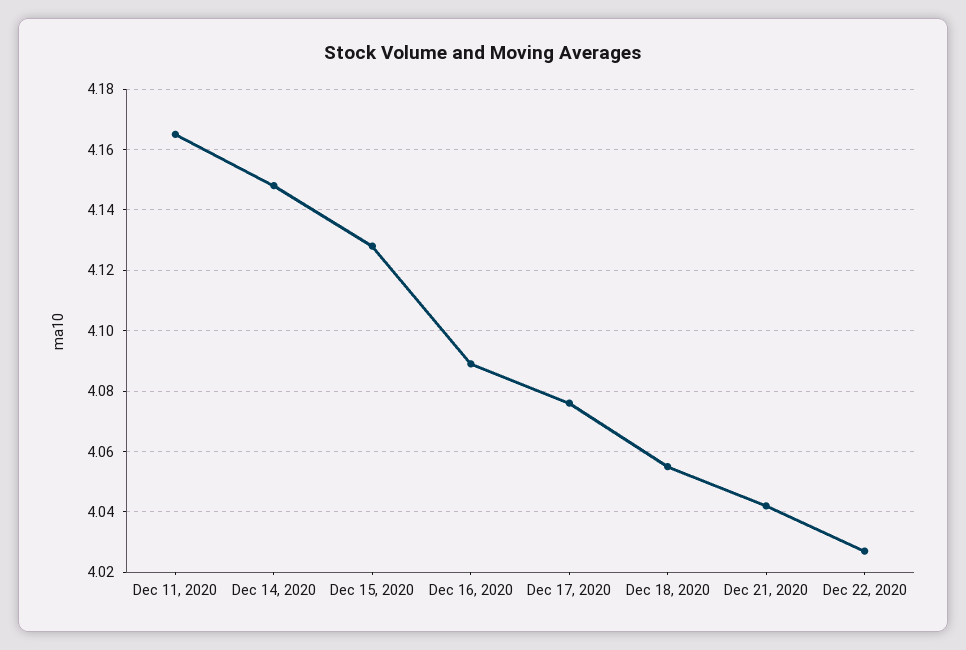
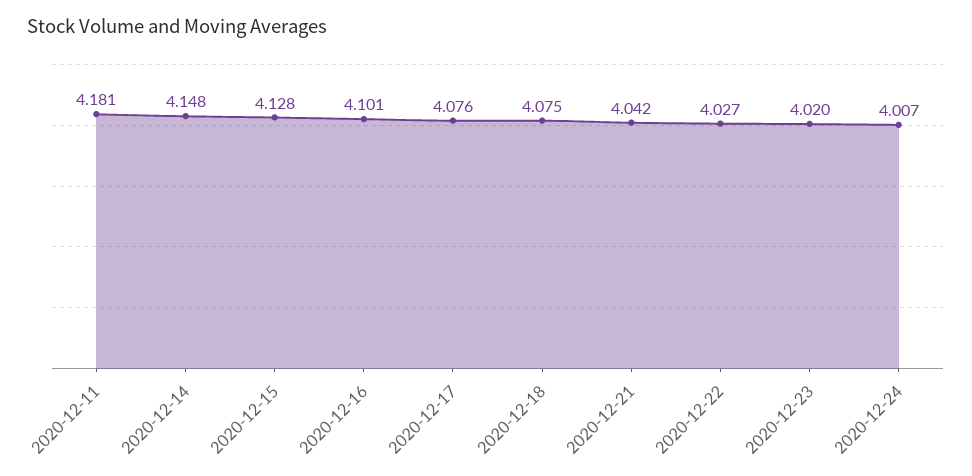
Dec 11, 2020: 4.165 -> 4.181
Dec 16, 2020: 4.09 -> 4.101
Dec 18, 2020: 4.055 -> 4.075
2020-12-23: none -> 4.02
2020-12-24: none -> 4.007

